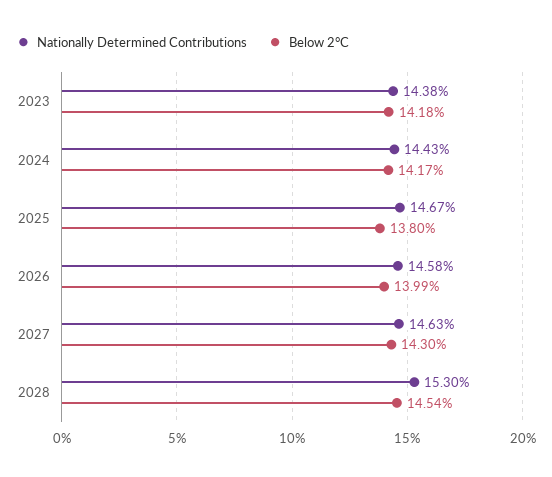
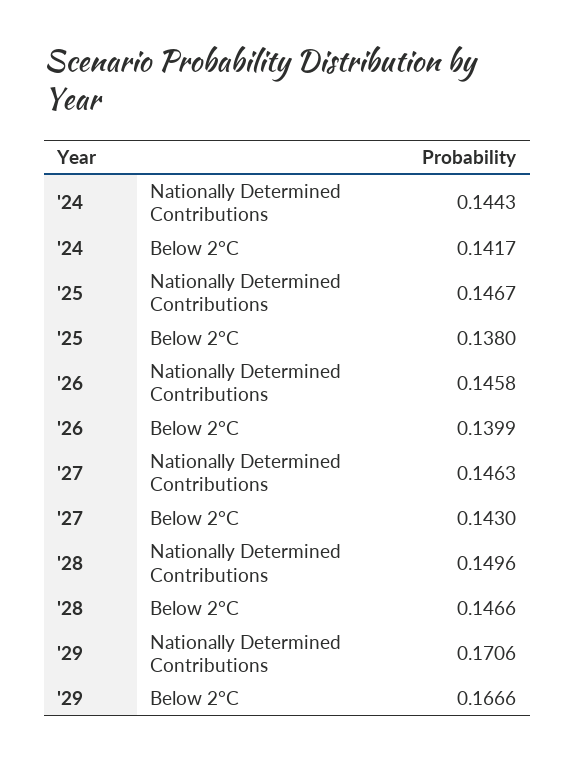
Nationally Determined Contributions, 2023: 0.1438 -> none
Below 2°C, 2023: 0.1418 -> none
Nationally Determined Contributions, 2028: 0.153 -> 0.1496
Below 2°C, 2028: 0.1454 -> 0.1466
Nationally Determined Contributions, '29: none -> 0.1706
Below 2°C, '29: none -> 0.1666

